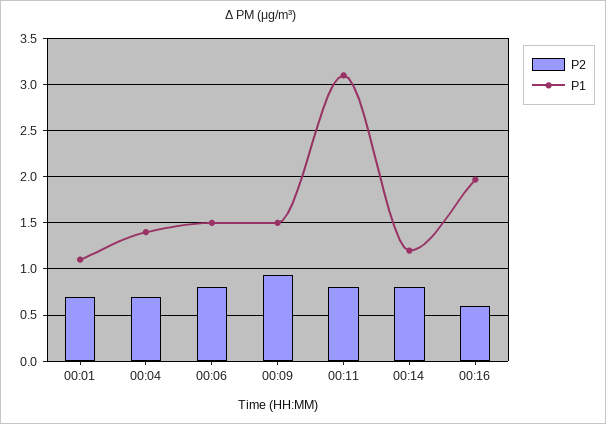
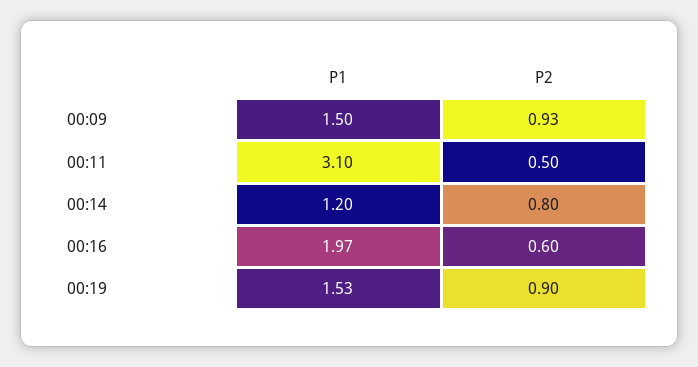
P2, 00:01: 0.7 -> none
P1, 00:01: 1.1 -> none
P2, 00:04: 0.7 -> none
P1, 00:04: 1.4 -> none
P2, 00:06: 0.8 -> none
P1, 00:06: 1.5 -> none
P2, 00:11: 0.8 -> 0.5
P1, 00:19: none -> 1.53
P2, 00:19: none -> 0.9

